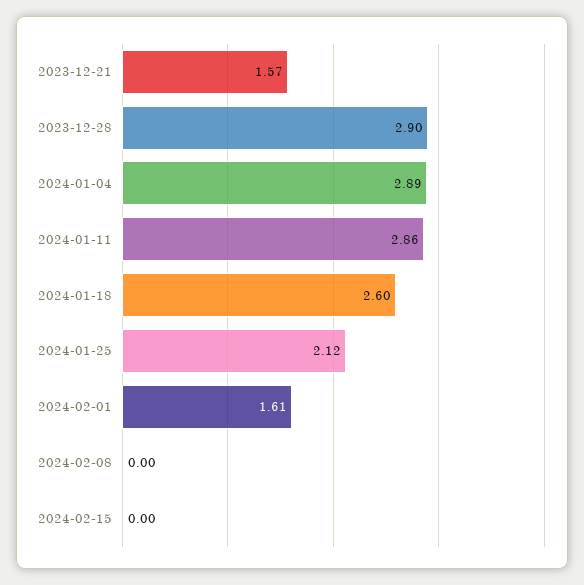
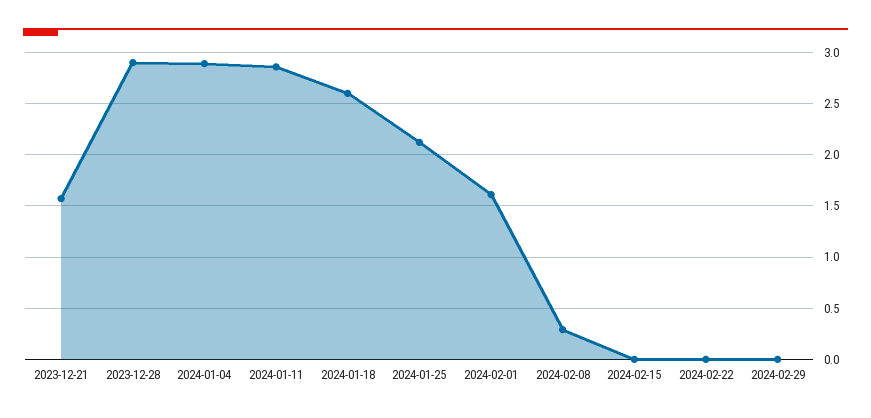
2024-02-08: 0 -> 0.3
2024-02-22: none -> 0
2024-02-29: none -> 0

